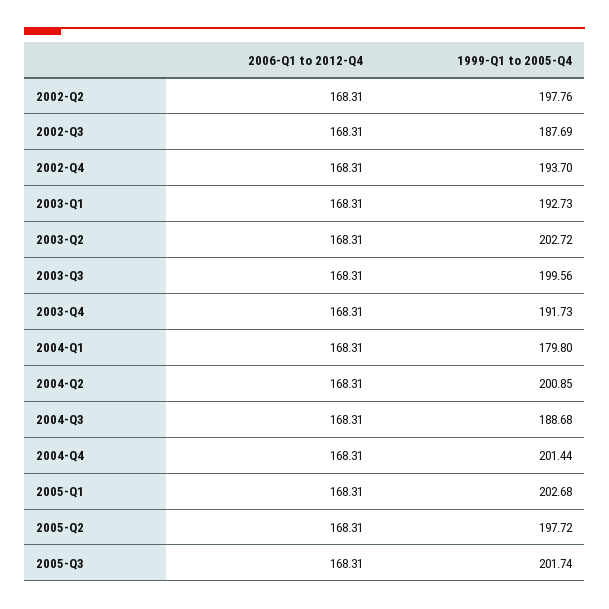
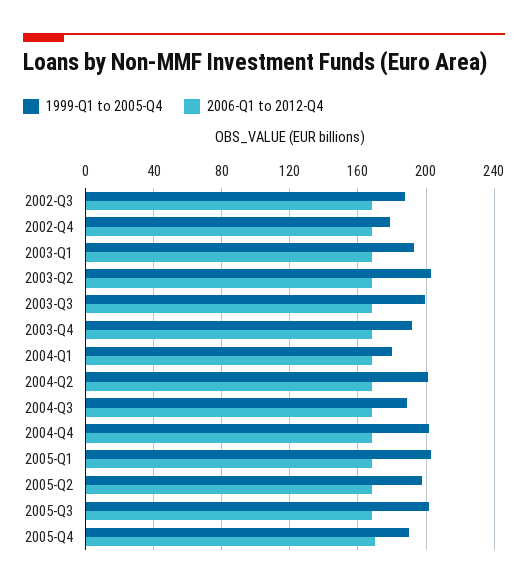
2006-Q1 to 2012-Q4, 2002-Q2: 168.31 -> none
1999-Q1 to 2005-Q4, 2002-Q2: 197.76 -> none
1999-Q1 to 2005-Q4, 2002-Q4: 193.7 -> 180
1999-Q1 to 2005-Q4, 2005-Q4: none -> 190
2006-Q1 to 2012-Q4, 2005-Q4: none -> 170

